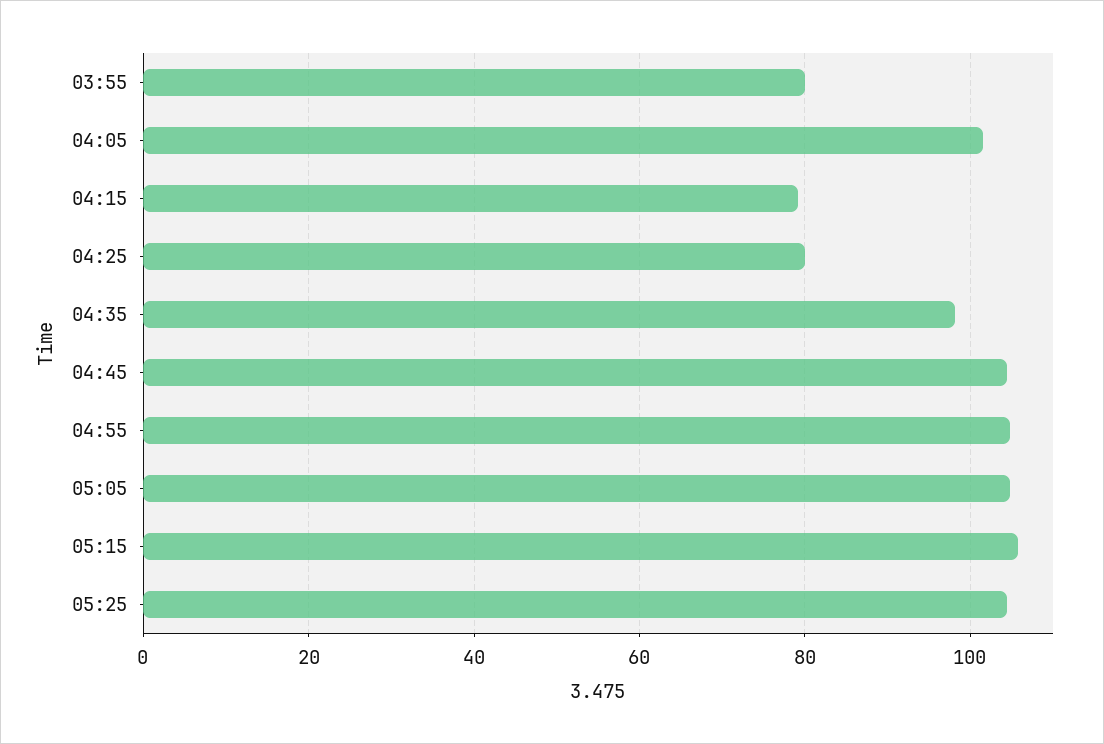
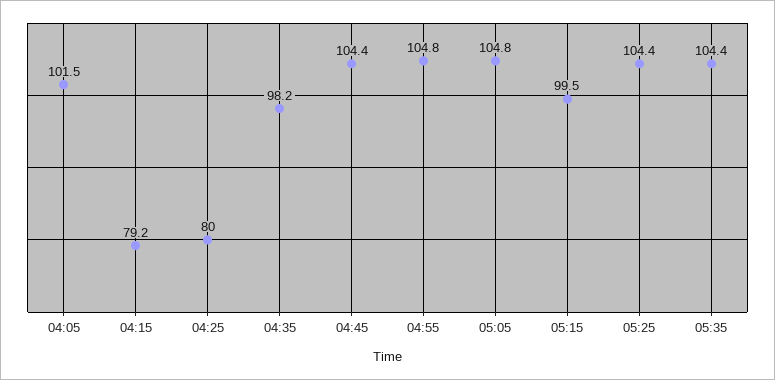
03:55: 80 -> none
05:15: 106 -> 99.5
05:35: none -> 104.4

